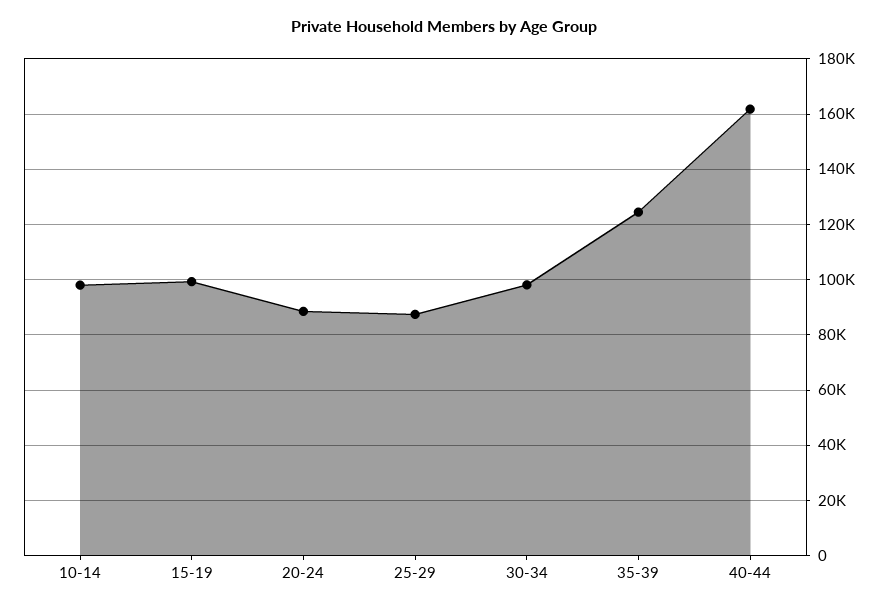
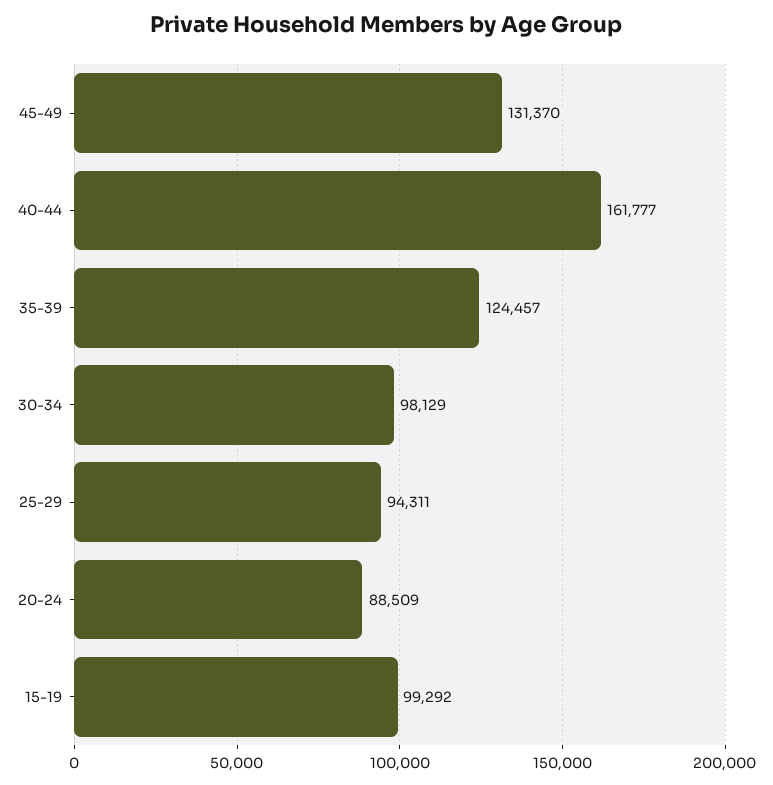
10-14: 97500 -> none
25-29: 87500 -> 94311
45-49: none -> 131370

